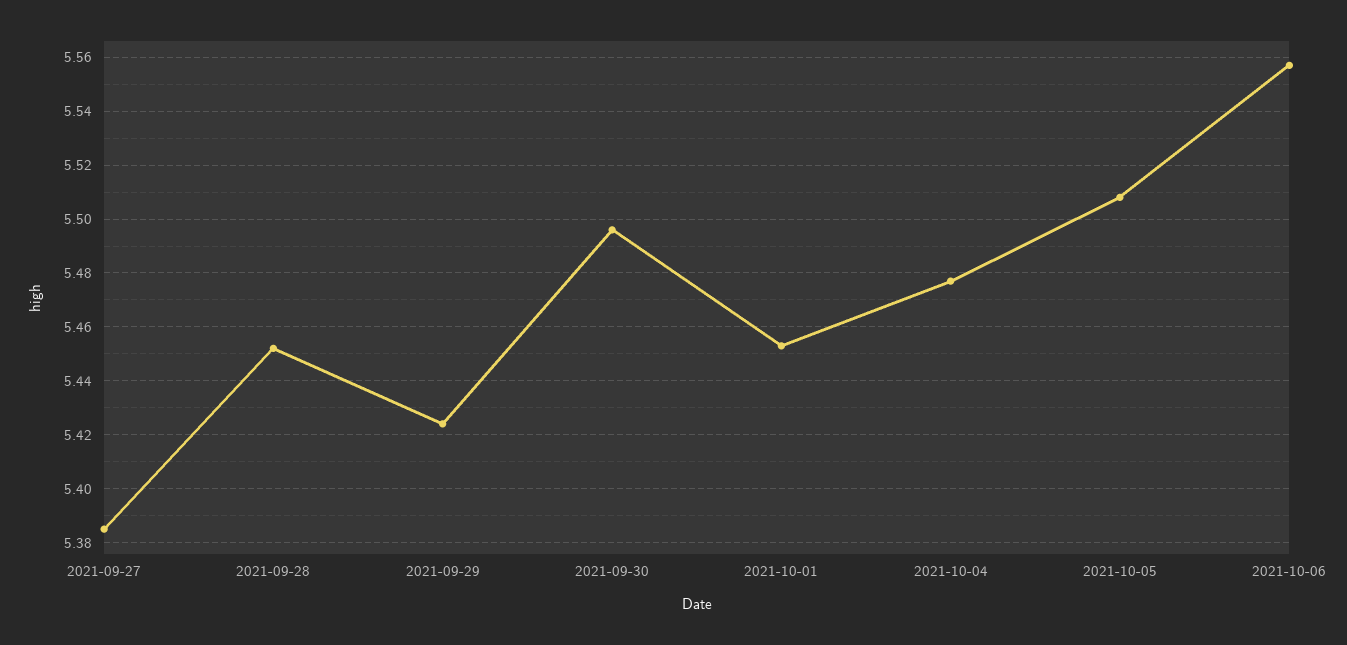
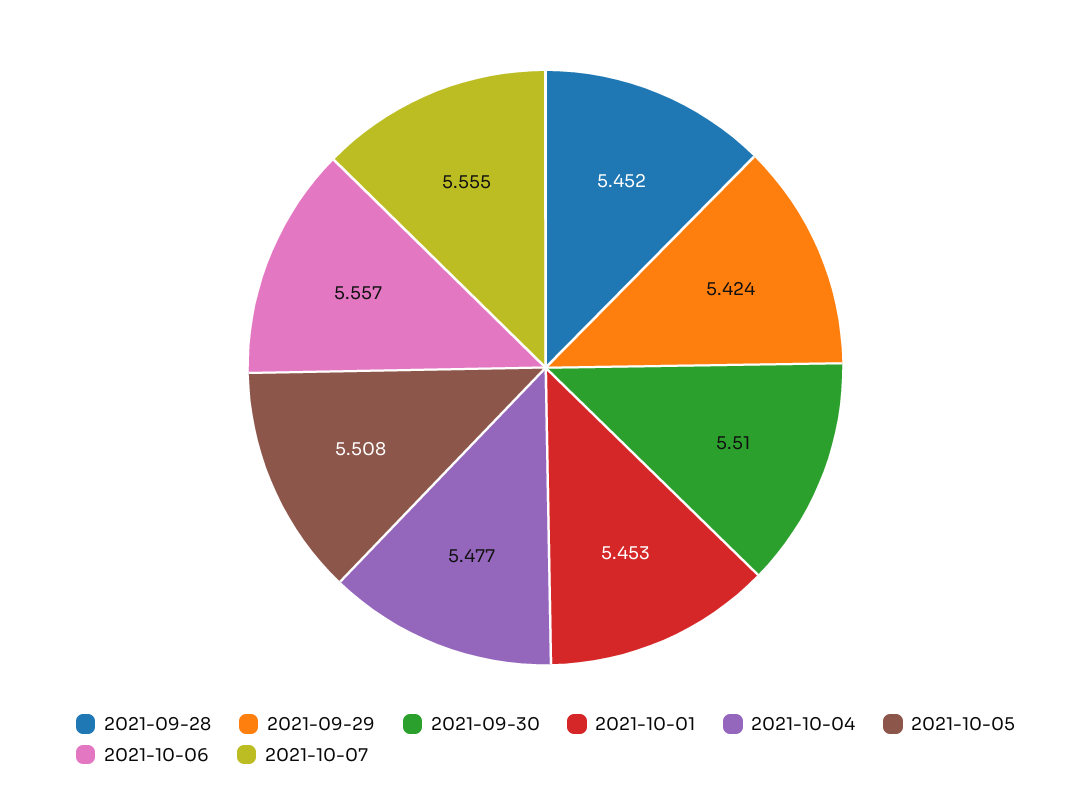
2021-09-27: 5.385 -> none
2021-09-30: 5.495 -> 5.51
2021-10-07: none -> 5.555

